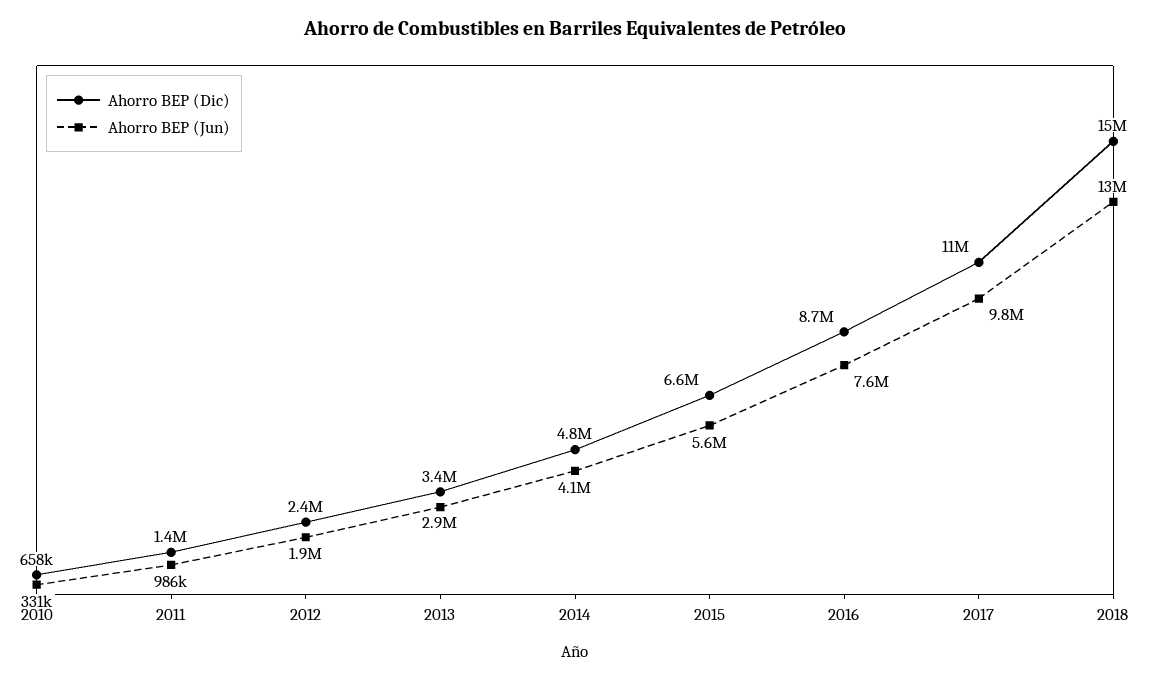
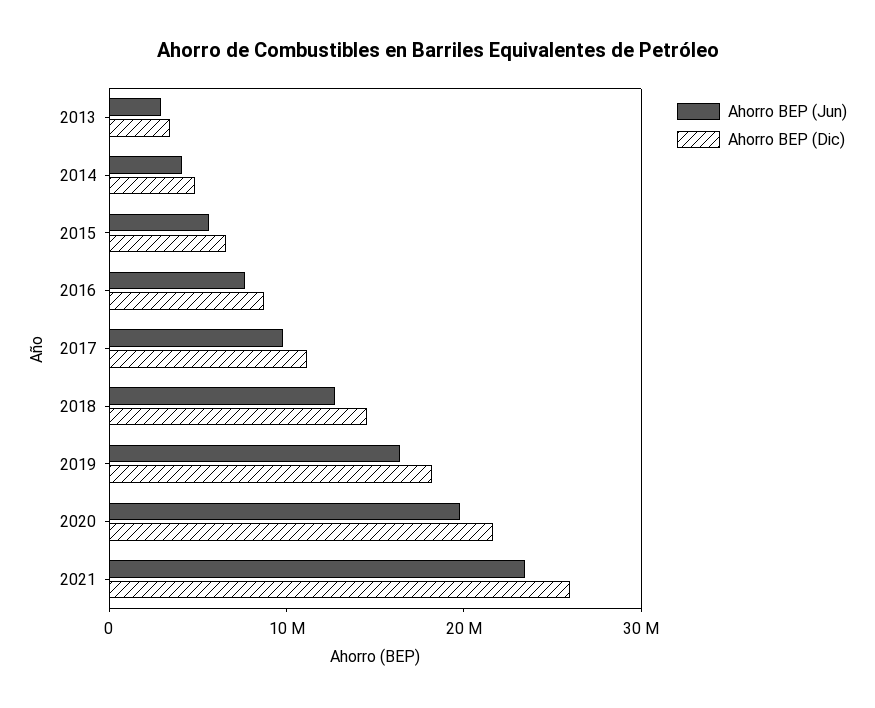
Ahorro BEP (Dic), 2010: 658000 -> none
Ahorro BEP (Jun), 2010: 331000 -> none
Ahorro BEP (Dic), 2011: 1400000 -> none
Ahorro BEP (Jun), 2011: 986000 -> none
Ahorro BEP (Dic), 2012: 2400000 -> none
Ahorro BEP (Jun), 2012: 1900000 -> none
Ahorro BEP (Jun), 2019: none -> 16000000
Ahorro BEP (Dic), 2019: none -> 18000000
Ahorro BEP (Jun), 2020: none -> 20000000
Ahorro BEP (Dic), 2020: none -> 22000000
Ahorro BEP (Jun), 2021: none -> 24000000
Ahorro BEP (Dic), 2021: none -> 26000000

